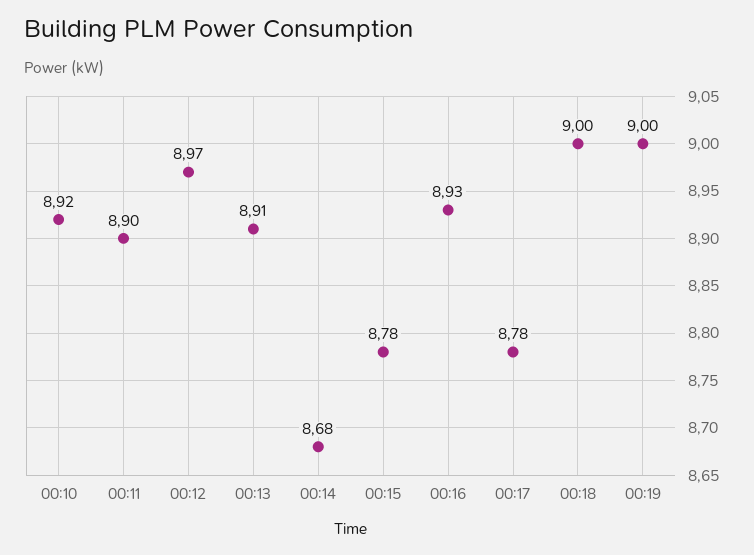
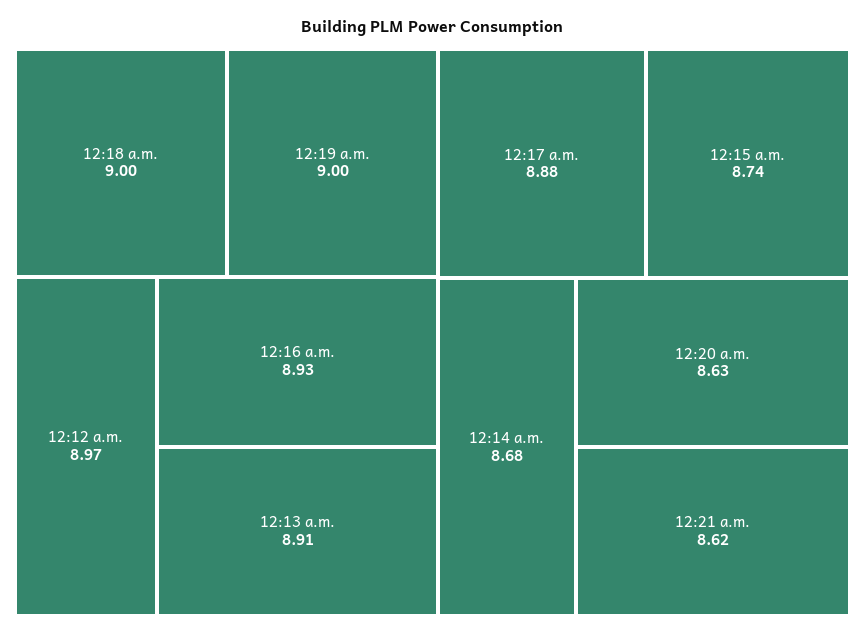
00:10: 8.92 -> none
00:11: 8.9 -> none
00:15: 8.78 -> 8.74
00:17: 8.78 -> 8.88
12:20 a.m.: none -> 8.63
12:21 a.m.: none -> 8.62

